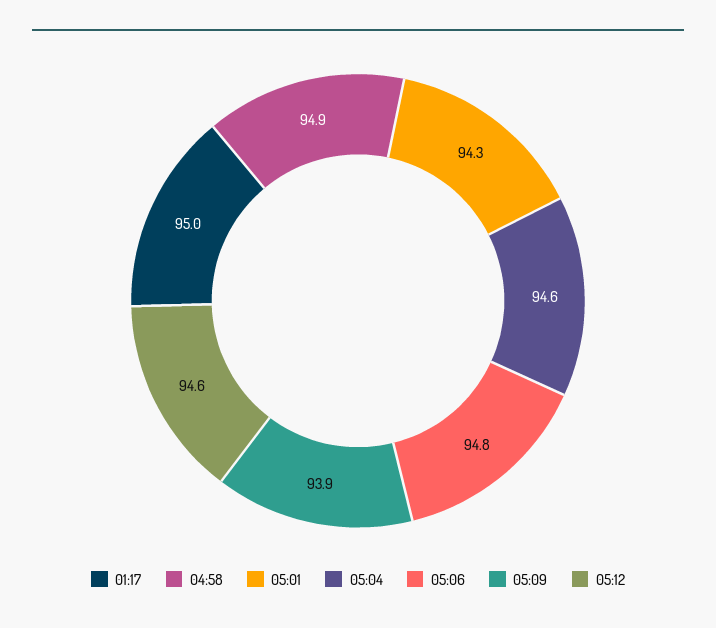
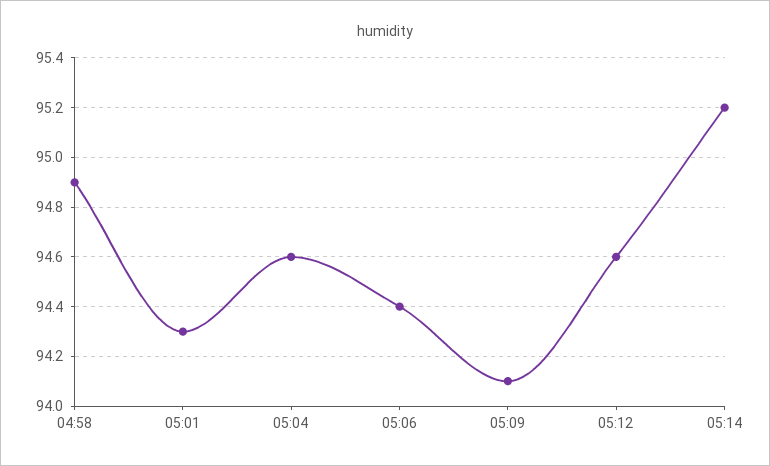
01:17: 95 -> none
05:06: 94.8 -> 94.4
05:09: 93.9 -> 94.1
05:14: none -> 95.2

